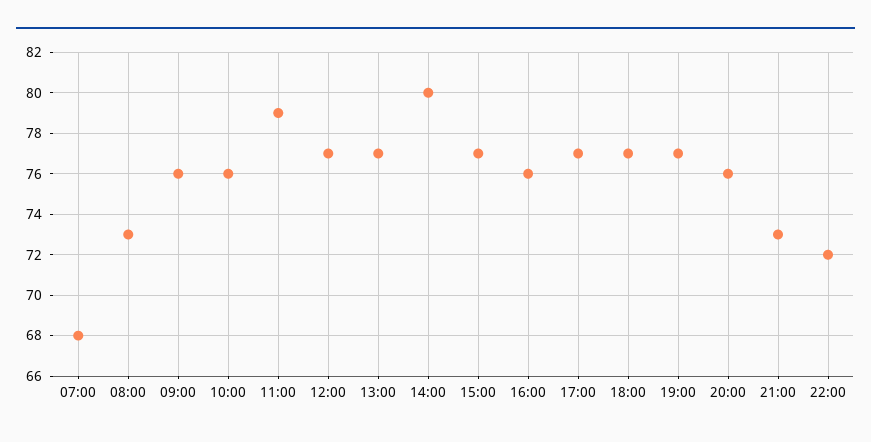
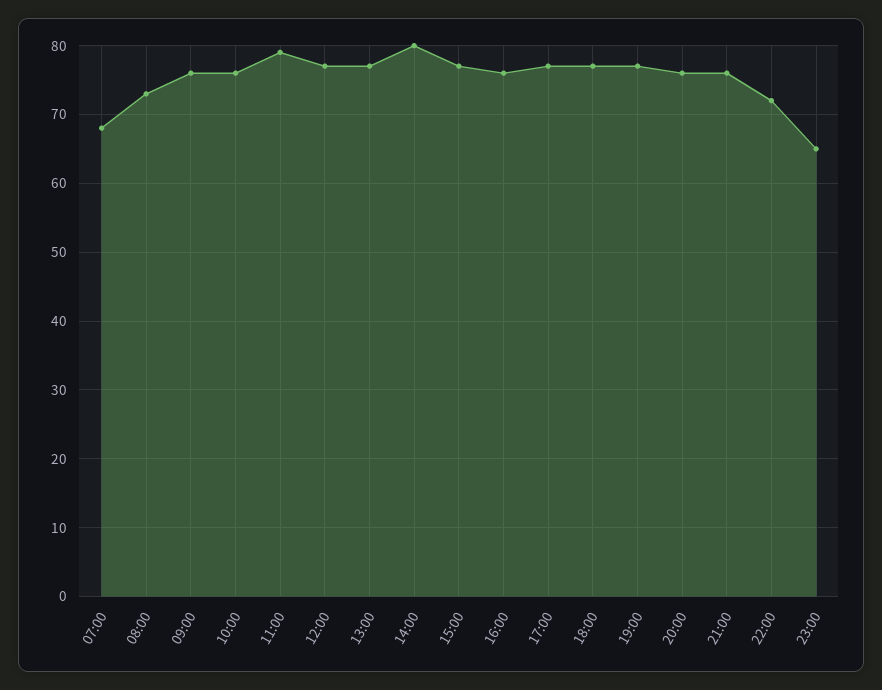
21:00: 73 -> 76
23:00: none -> 65

